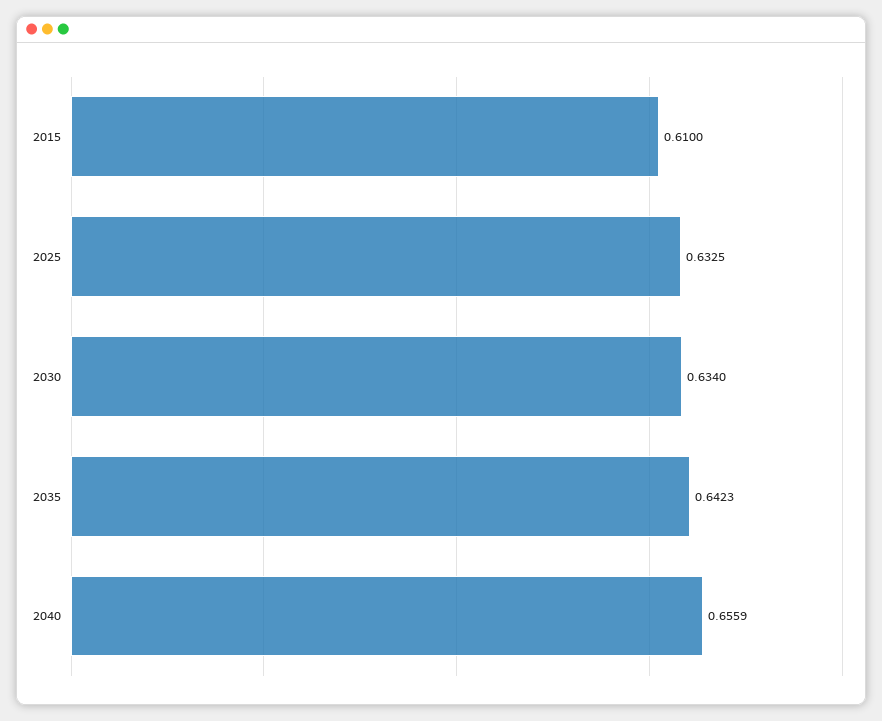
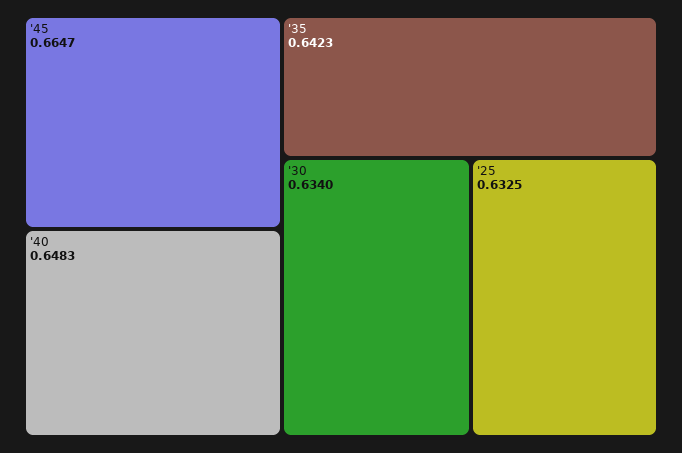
2015: 0.61 -> none
2040: 0.6559 -> 0.6483
'45: none -> 0.6647

